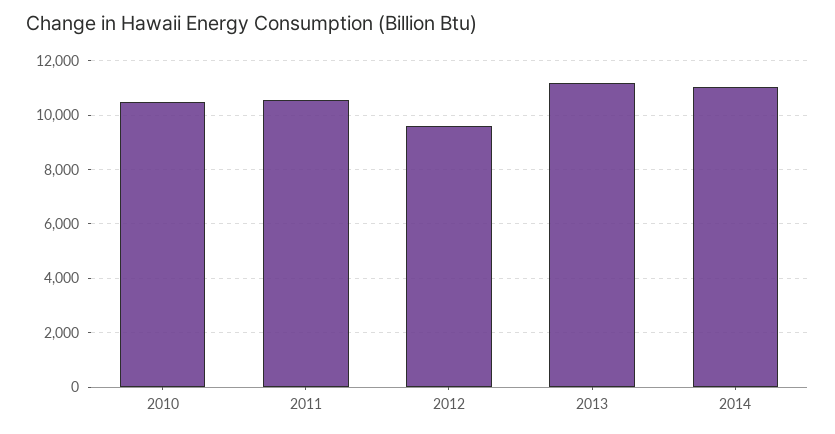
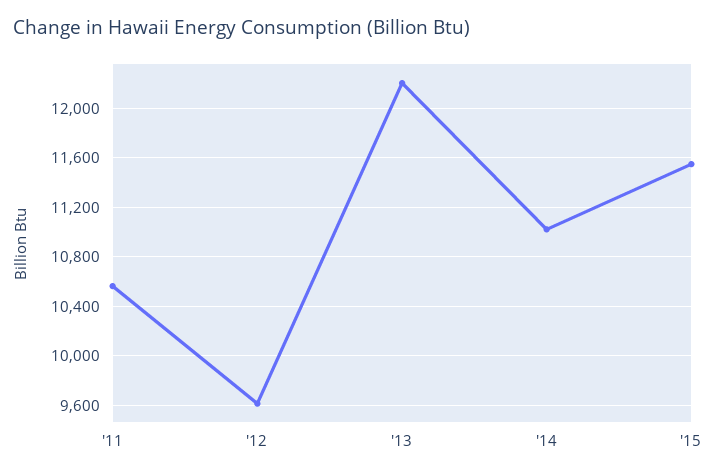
2010: 10500 -> none
2013: 11250 -> 12200
'15: none -> 11550

